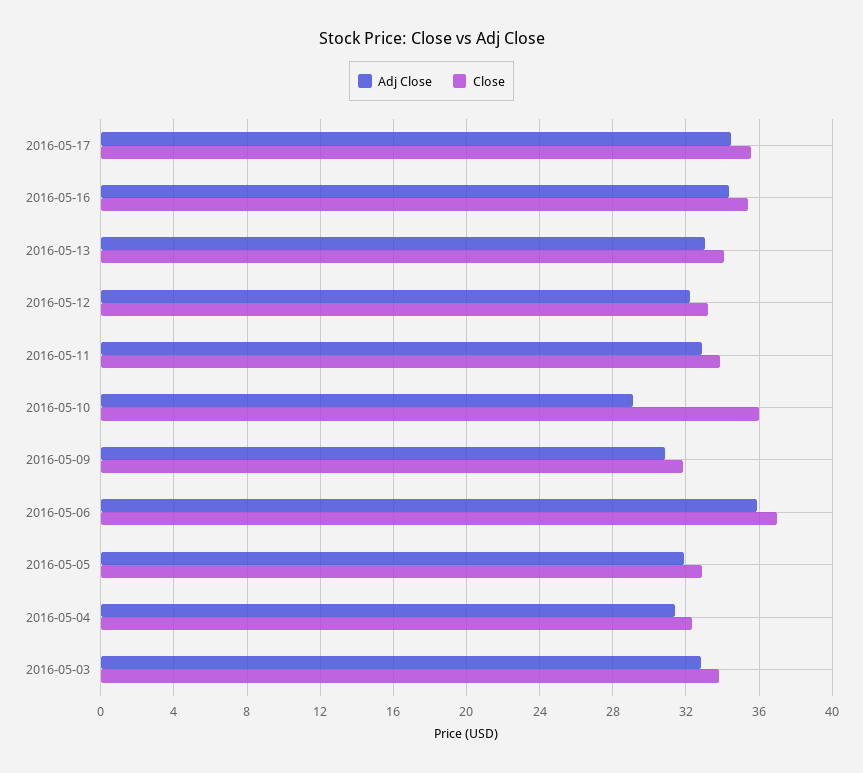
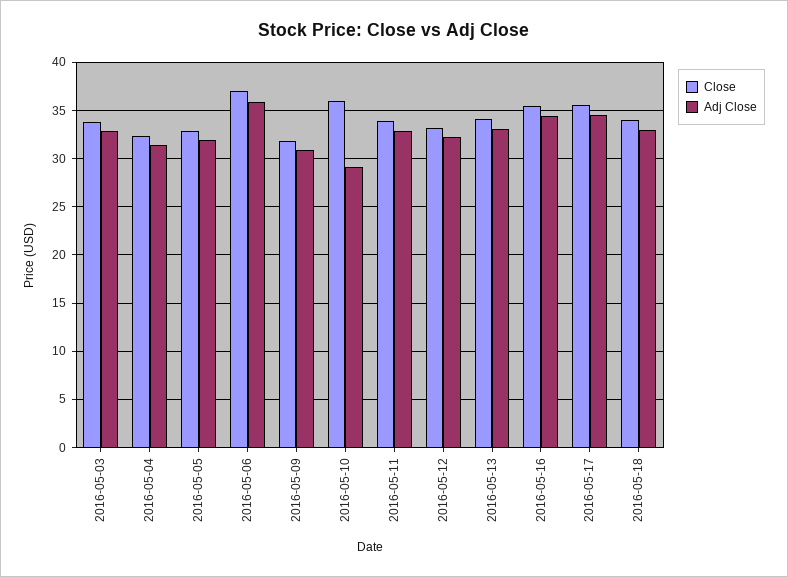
Close, 2016-05-18: none -> 34
Adj Close, 2016-05-18: none -> 33

